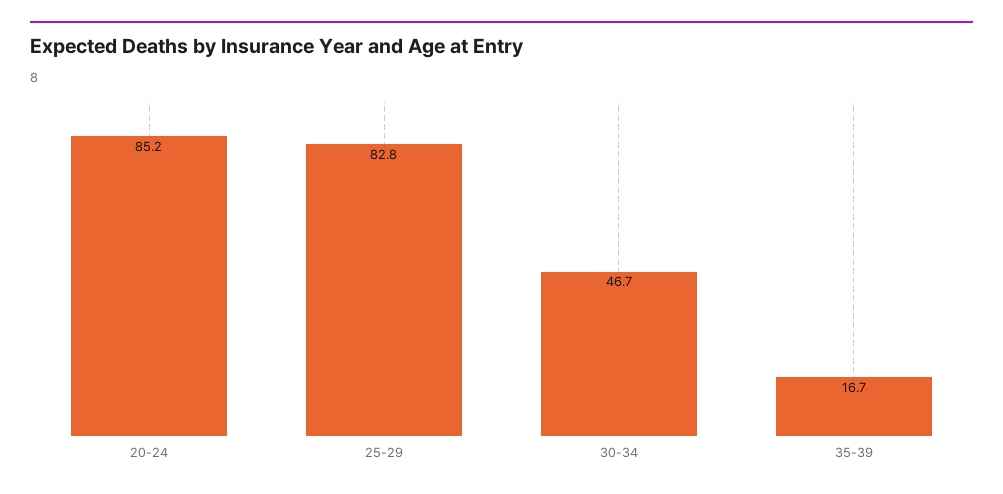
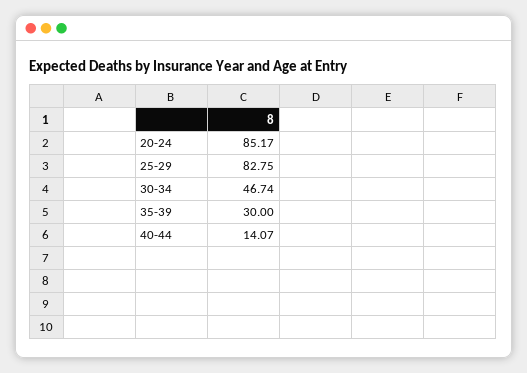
35-39: 16.7 -> 30
40-44: none -> 14.07

